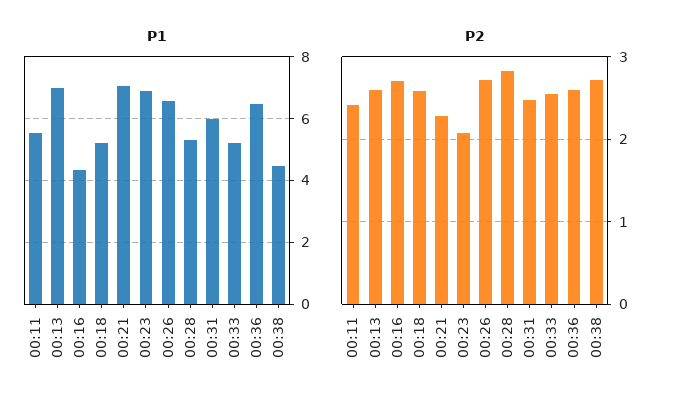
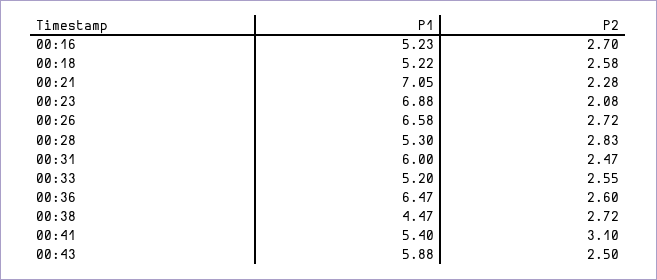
P1, 00:11: 5.6 -> none
P1, 00:13: 7 -> none
P1, 00:16: 4.4 -> 5.23
P2, 00:11: 2.4 -> none
P2, 00:13: 2.6 -> none
P1, 00:41: none -> 5.4
P2, 00:41: none -> 3.1
P1, 00:43: none -> 5.88
P2, 00:43: none -> 2.5

